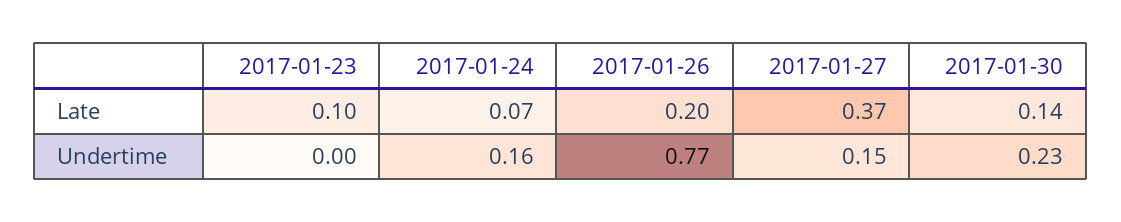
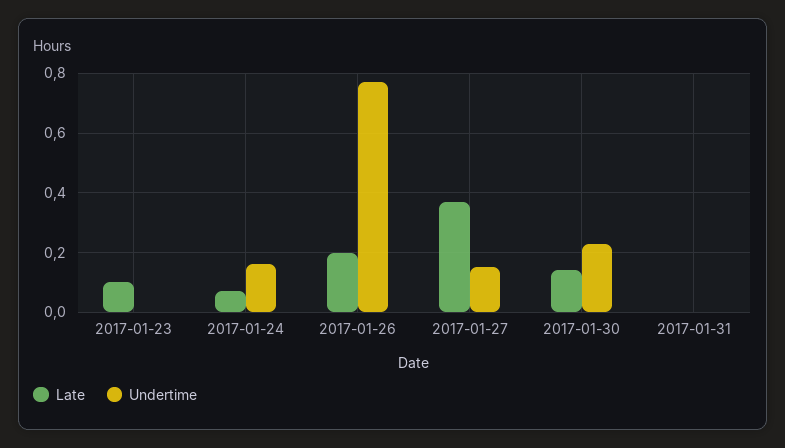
Late, 2017-01-31: none -> 0
Undertime, 2017-01-31: none -> 0

